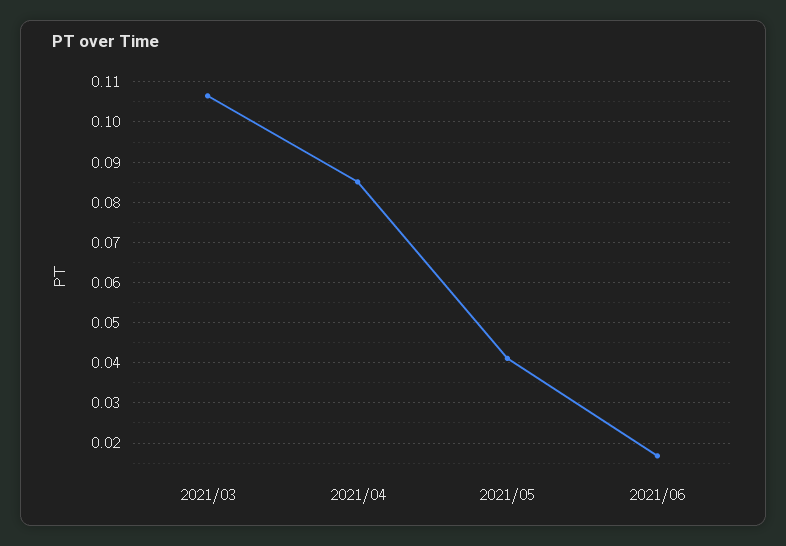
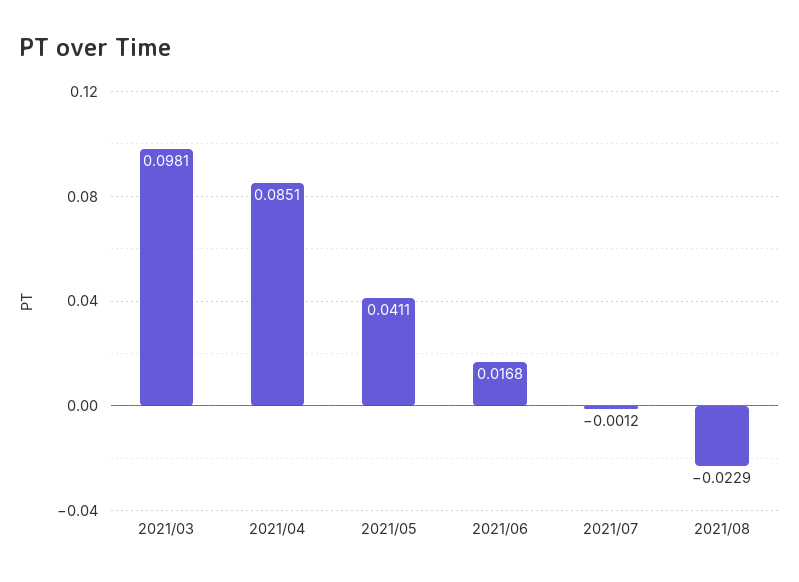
2021/03: 0.106 -> 0.0981
2021/07: none -> -0.0012
2021/08: none -> -0.0229

